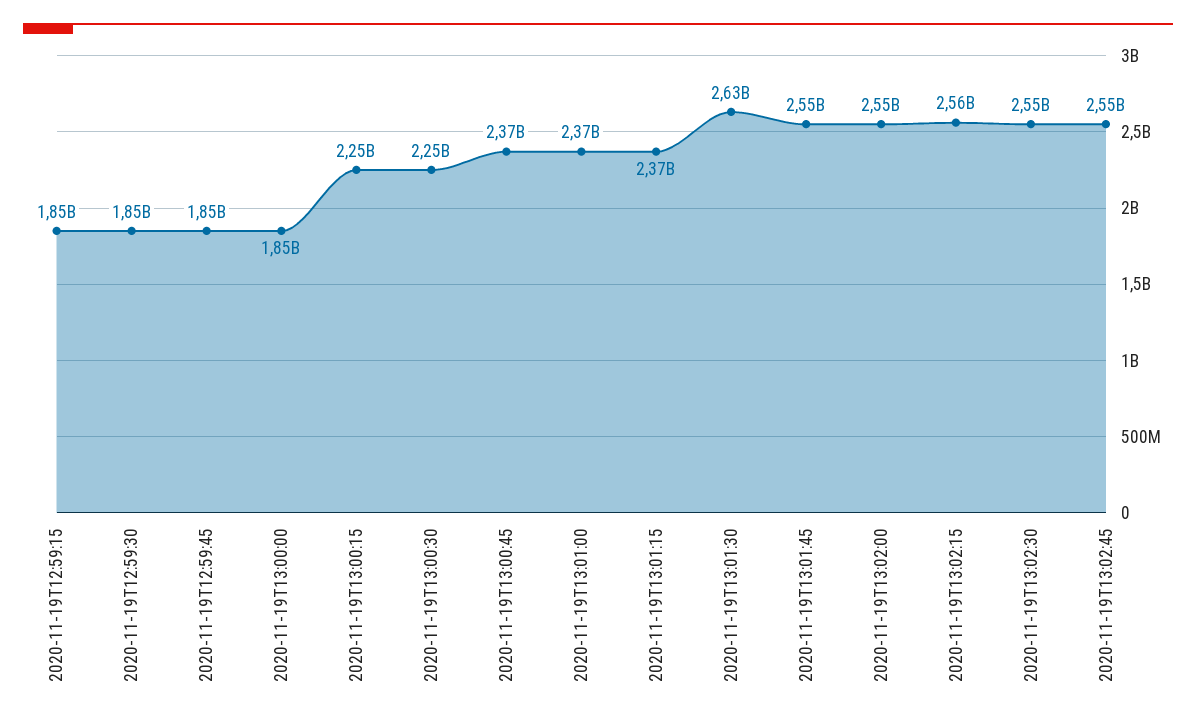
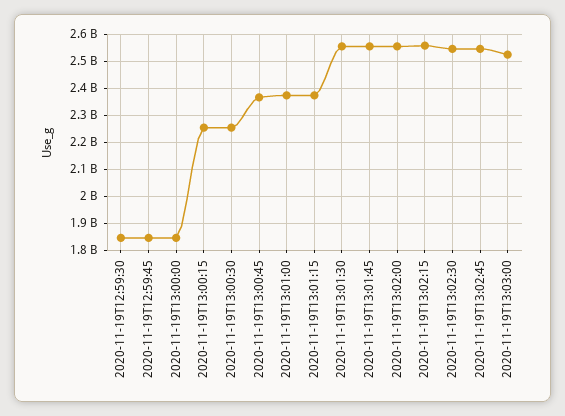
2020-11-19T12:59:15: 1850000000 -> none
2020-11-19T13:01:30: 2630000000 -> 2550000000
2020-11-19T13:03:00: none -> 2525000000

